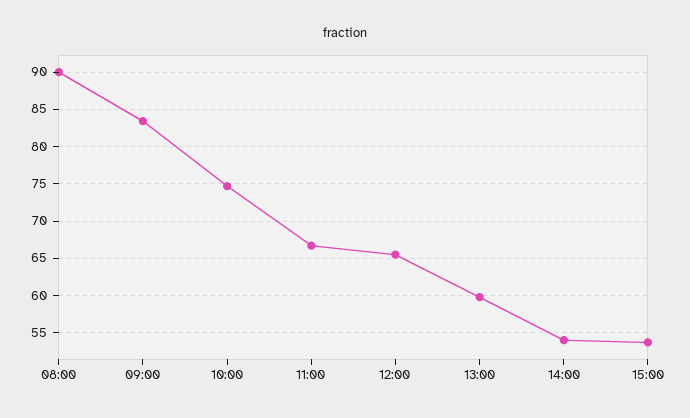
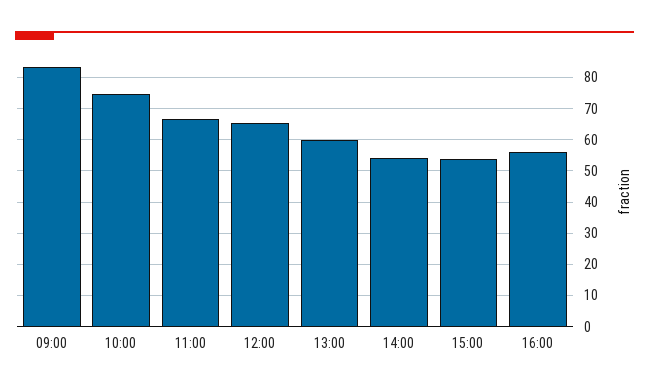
08:00: 90 -> none
16:00: none -> 56

